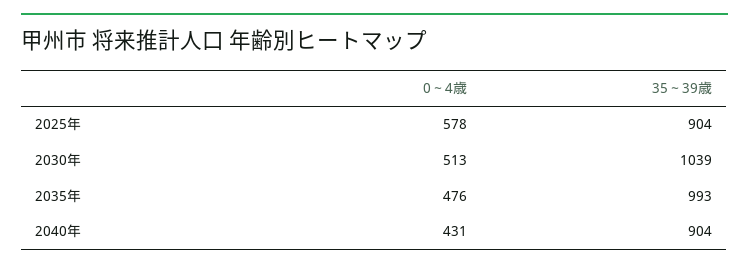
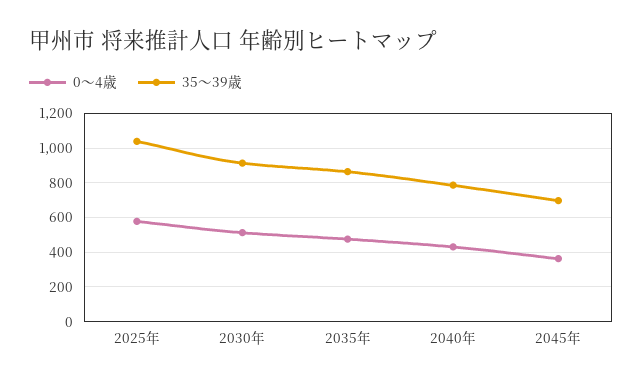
35～39歳, 2025年: 904 -> 1050
35～39歳, 2030年: 1039 -> 900
35～39歳, 2035年: 993 -> 850
35～39歳, 2040年: 904 -> 800
0～4歳, 2045年: none -> 350
35～39歳, 2045年: none -> 700

